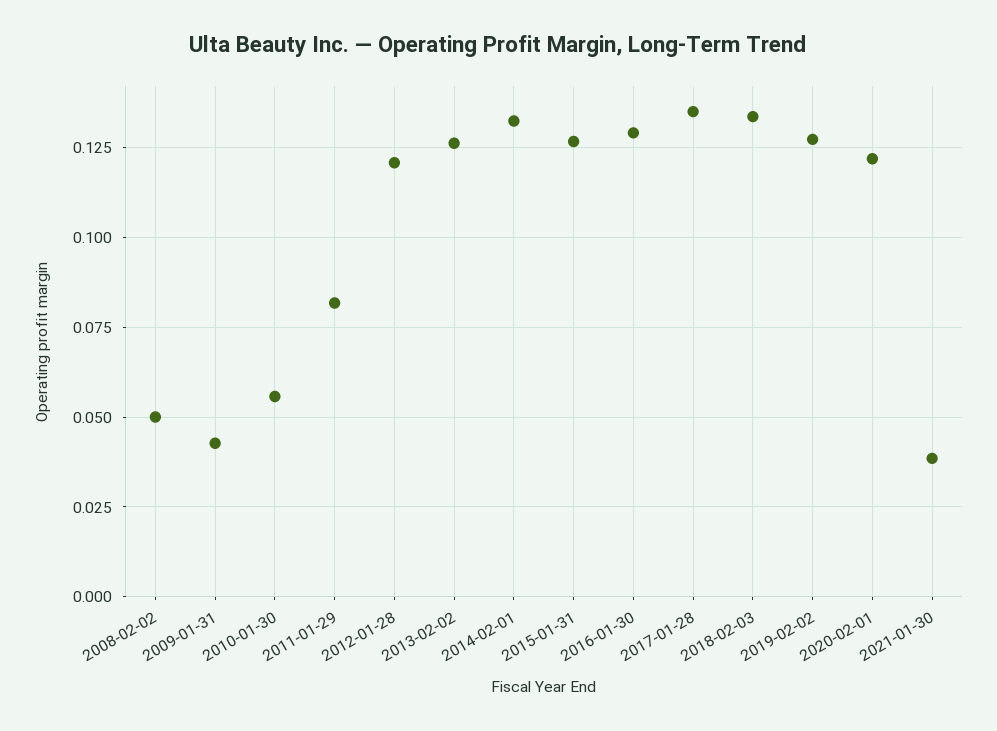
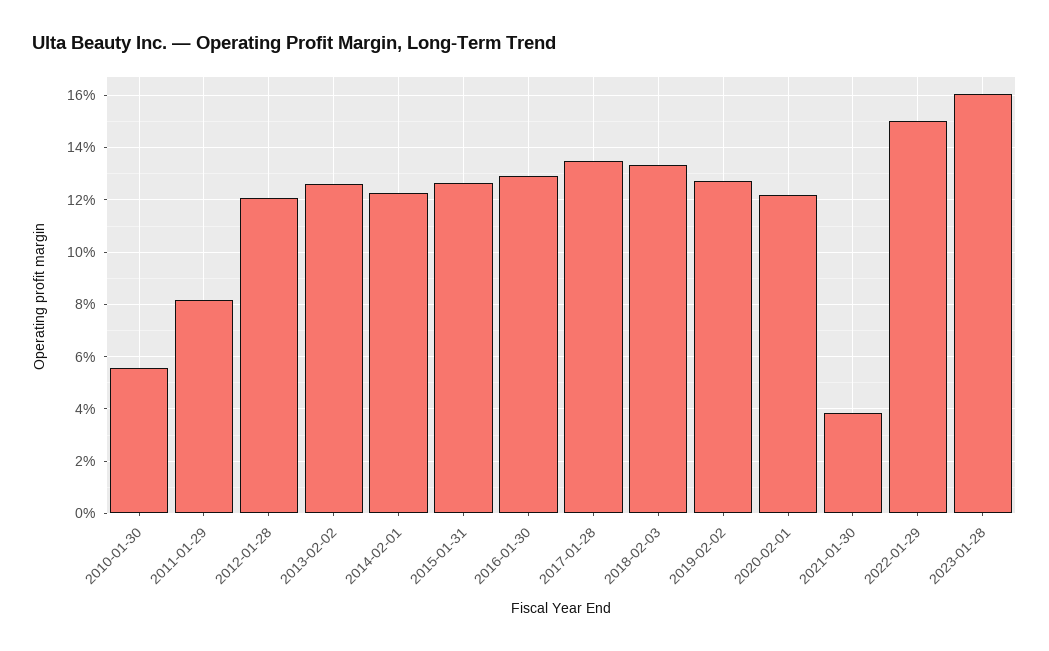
2008-02-02: 0.05 -> none
2009-01-31: 0.0425 -> none
2014-02-01: 0.1325 -> 0.1225
2022-01-29: none -> 0.15
2023-01-28: none -> 0.16

